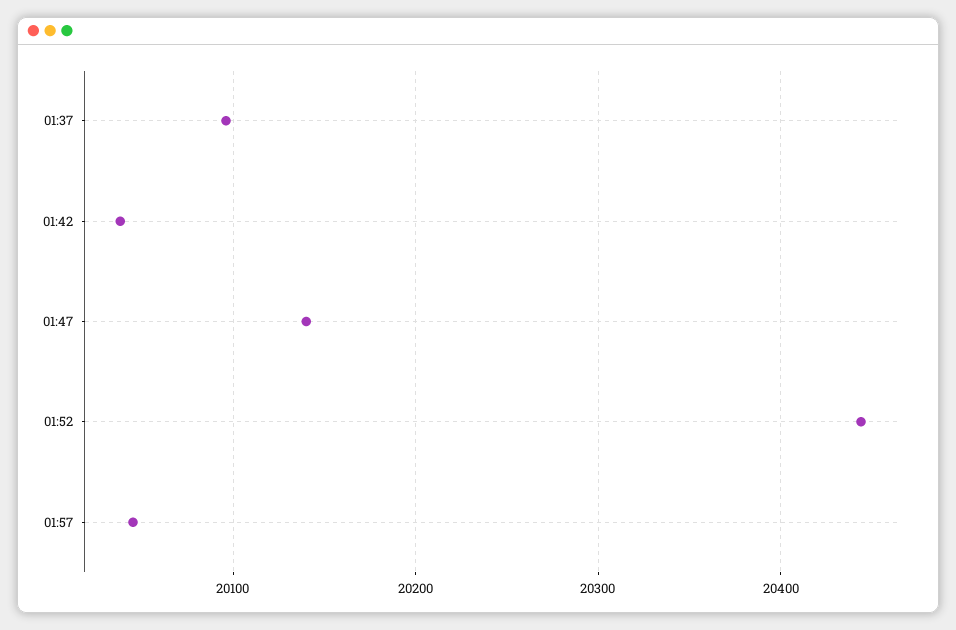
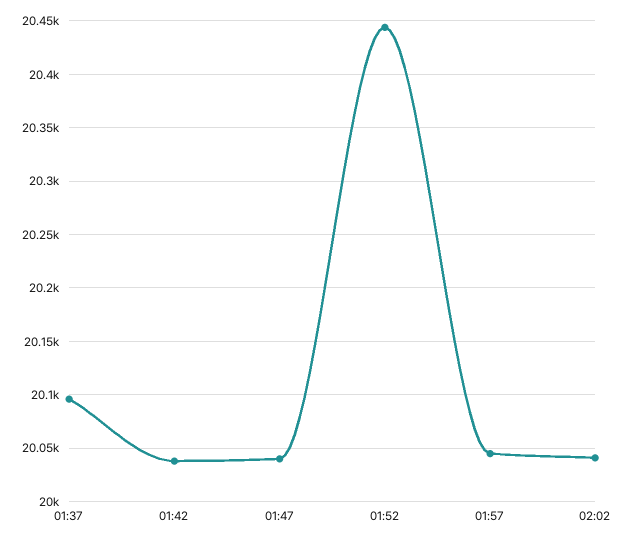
01:47: 20140 -> 20040
02:02: none -> 20040

